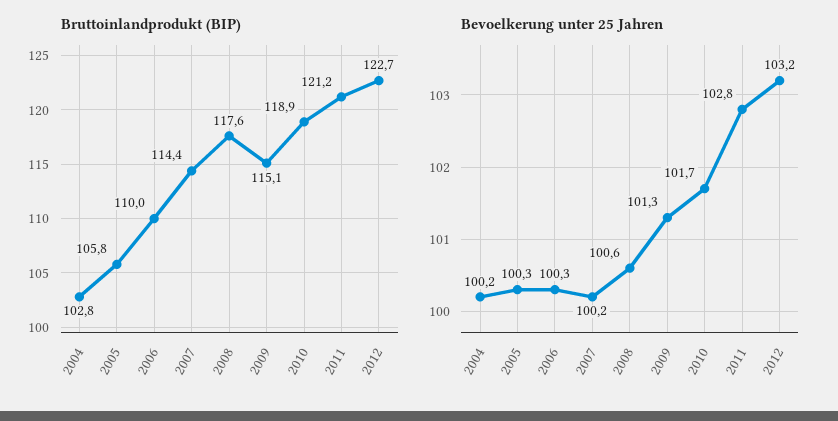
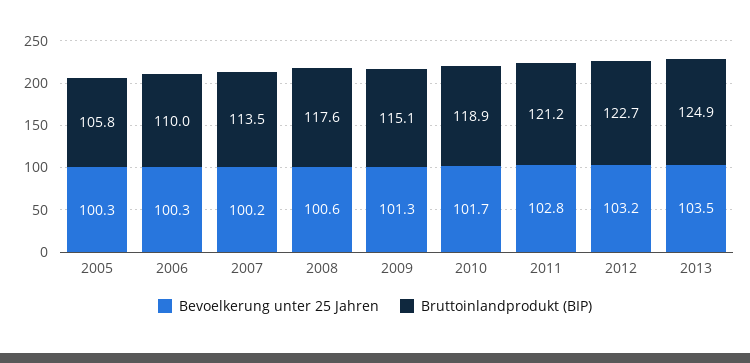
Bruttoinlandprodukt (BIP), 2004: 102.8 -> none
Bruttoinlandprodukt (BIP), 2007: 114.4 -> 113.5
Bevoelkerung unter 25 Jahren, 2004: 100.2 -> none
Bevoelkerung unter 25 Jahren, 2013: none -> 103.5
Bruttoinlandprodukt (BIP), 2013: none -> 124.9

